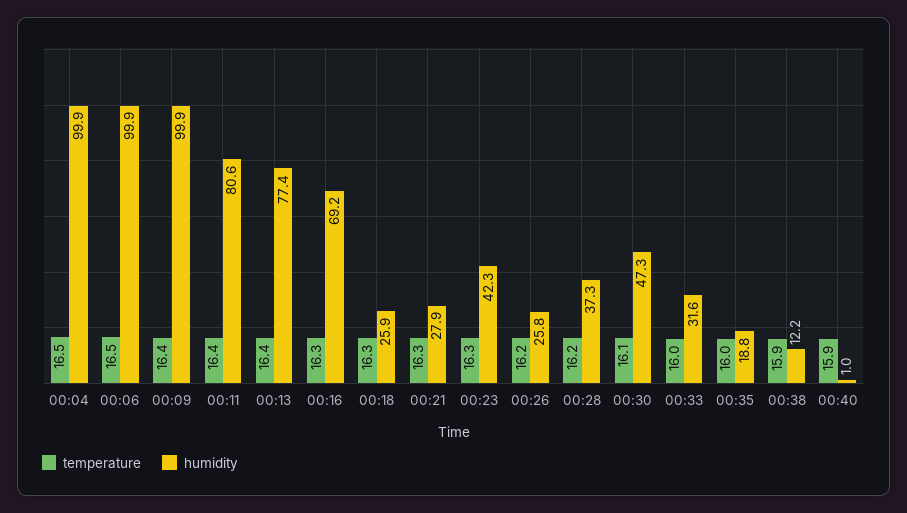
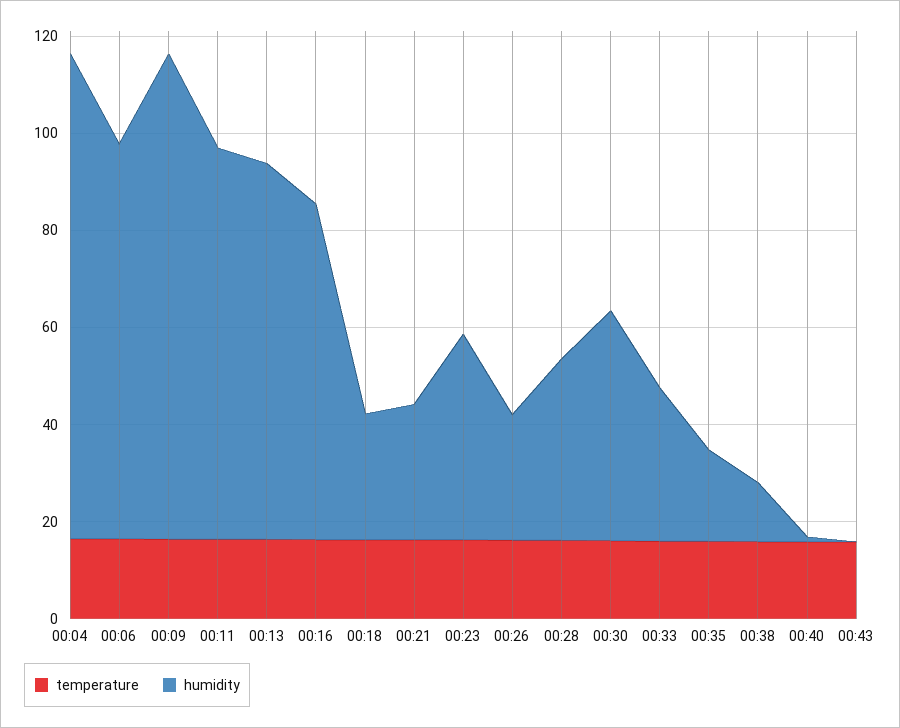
humidity, 00:06: 99.9 -> 80
temperature, 00:43: none -> 15
humidity, 00:43: none -> 0

